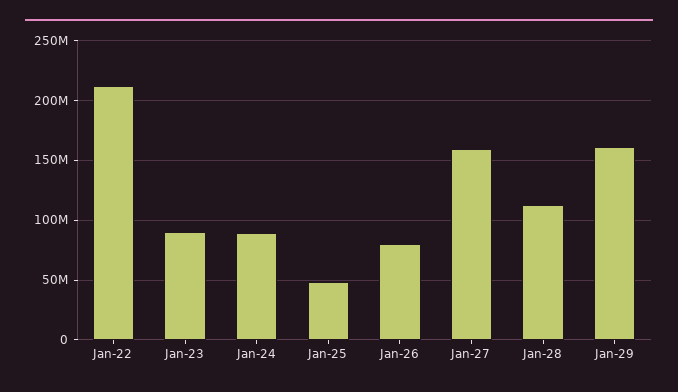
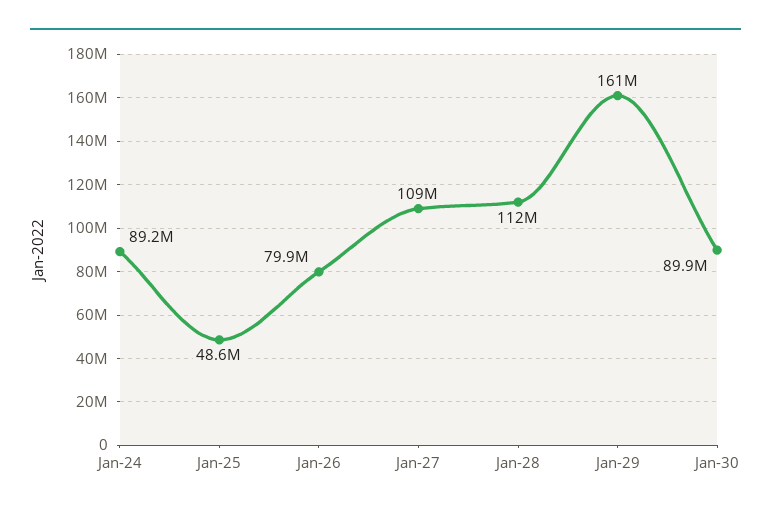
Jan-22: 210000000 -> none
Jan-23: 90000000 -> none
Jan-27: 160000000 -> 109000000
Jan-30: none -> 89900000

